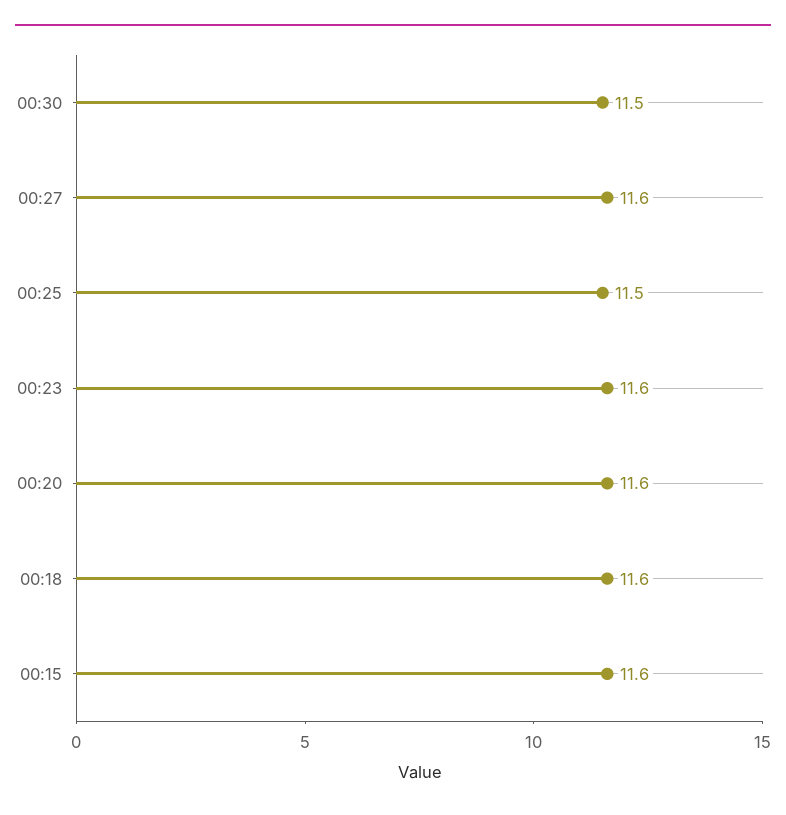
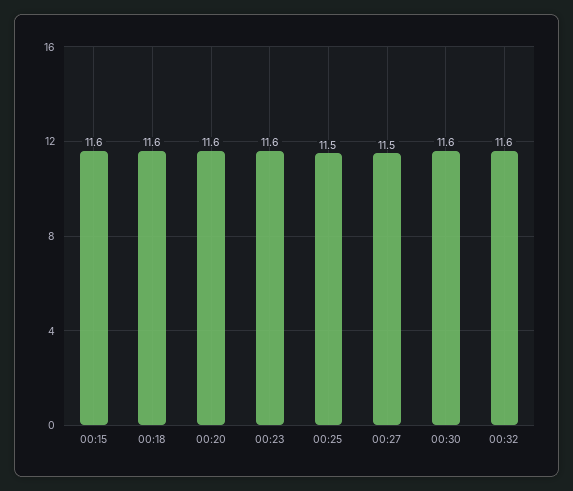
00:30: 11.5 -> 11.6
00:27: 11.6 -> 11.5
00:32: none -> 11.6

